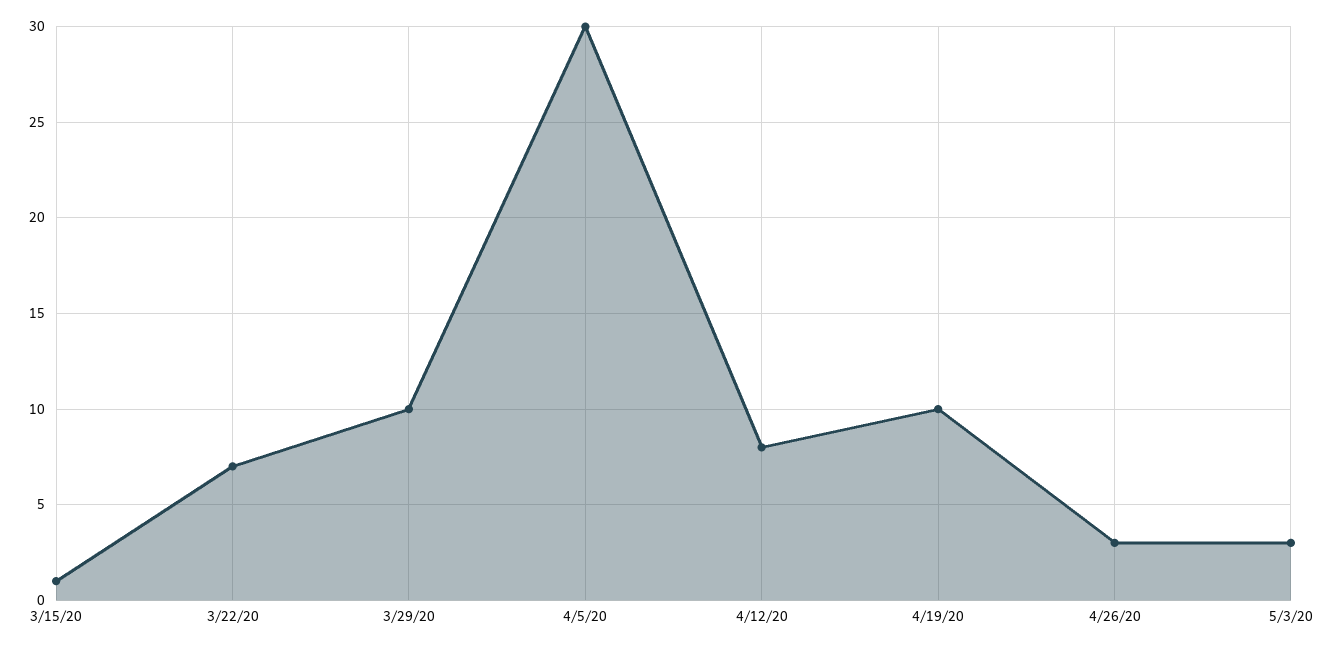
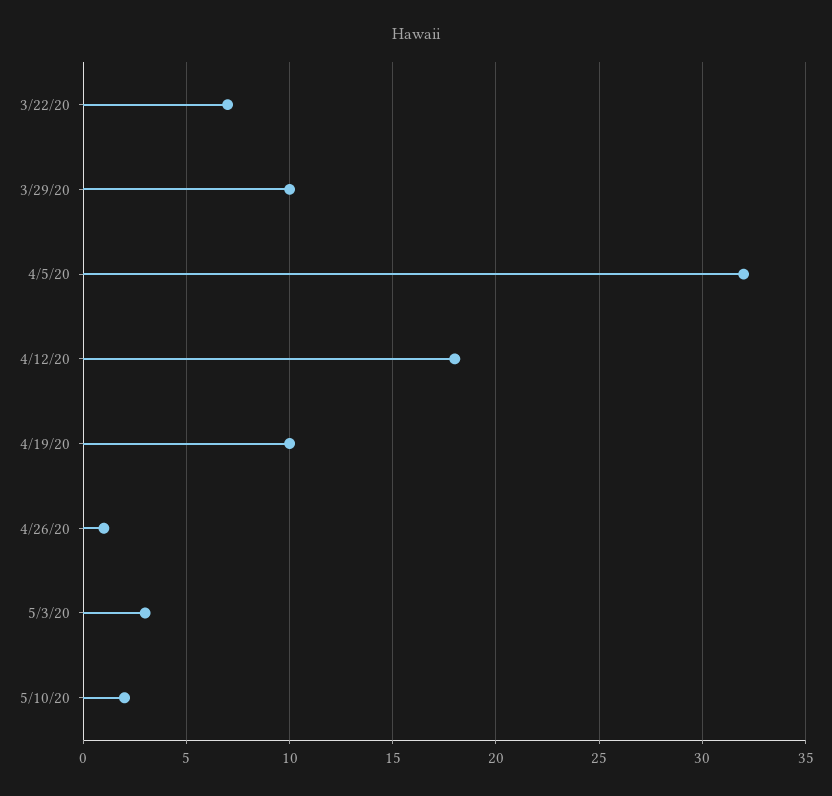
3/15/20: 1 -> none
4/5/20: 30 -> 32
4/12/20: 8 -> 18
4/26/20: 3 -> 1
5/10/20: none -> 2

